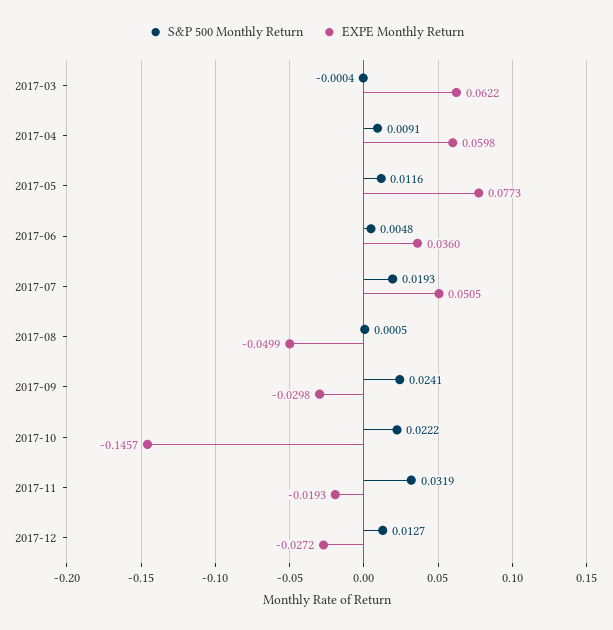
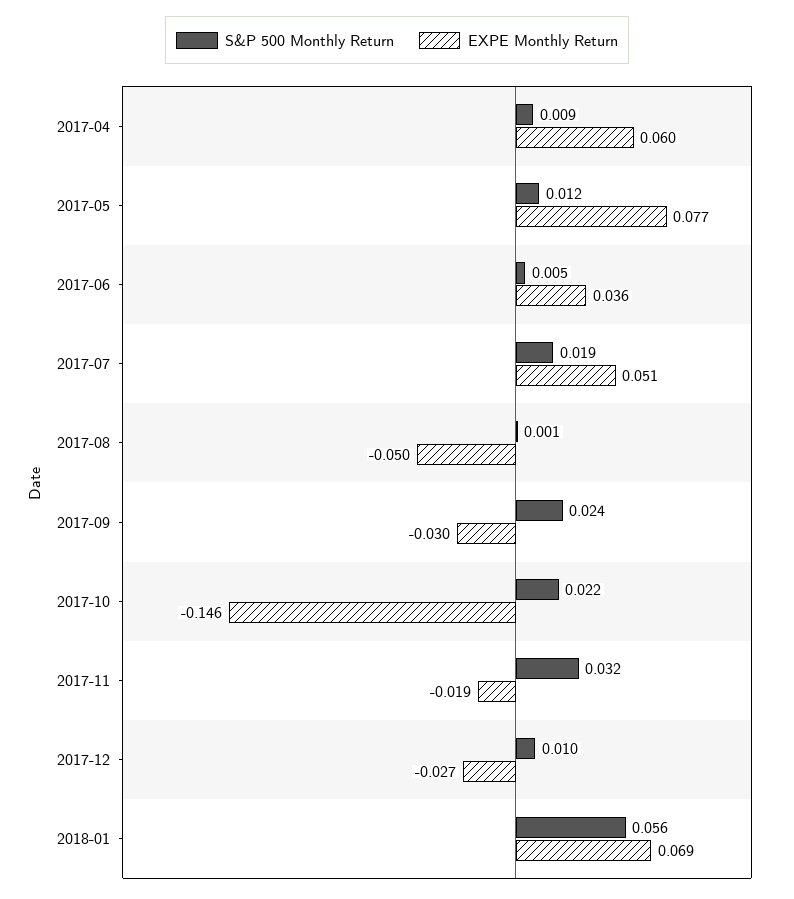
S&P 500 Monthly Return, 2017-03: -0.0004 -> none
EXPE Monthly Return, 2017-03: 0.0622 -> none
S&P 500 Monthly Return, 2017-12: 0.0127 -> 0.01
S&P 500 Monthly Return, 2018-01: none -> 0.056
EXPE Monthly Return, 2018-01: none -> 0.069

